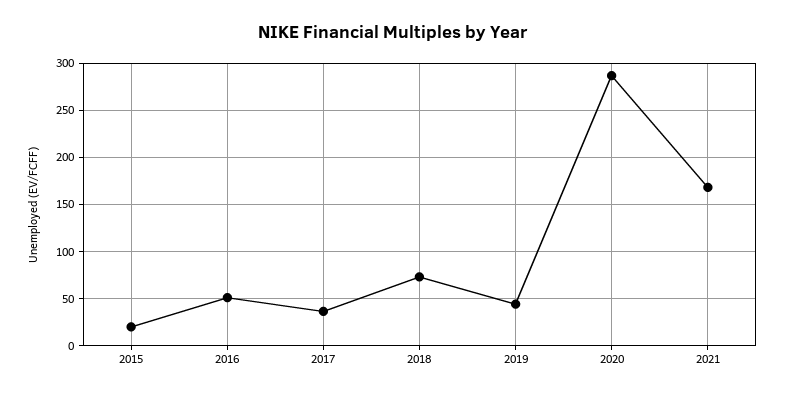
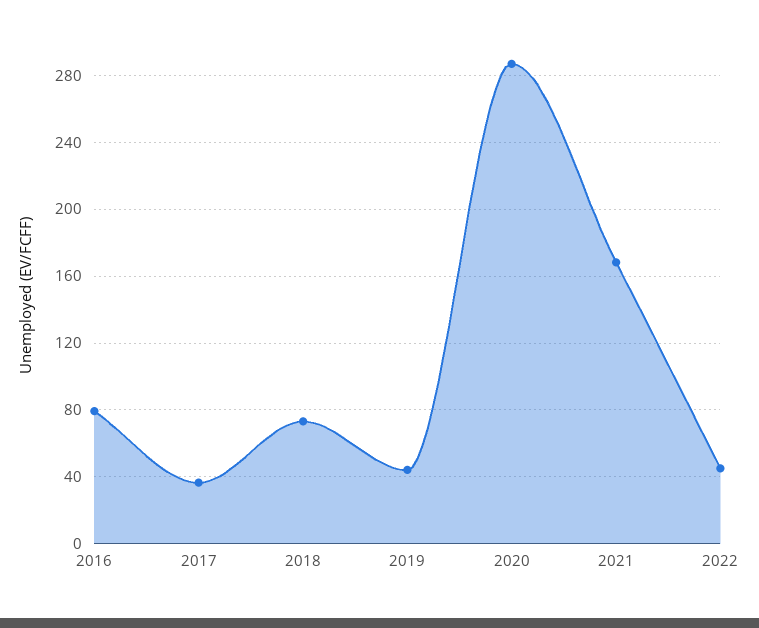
2015: 20 -> none
2016: 50 -> 80
2022: none -> 45

